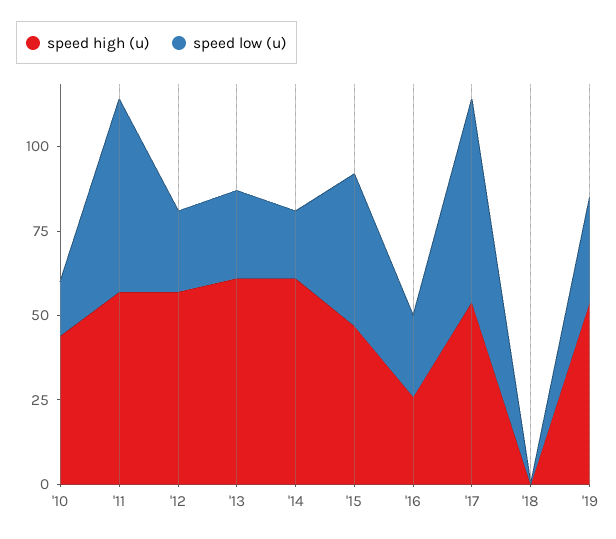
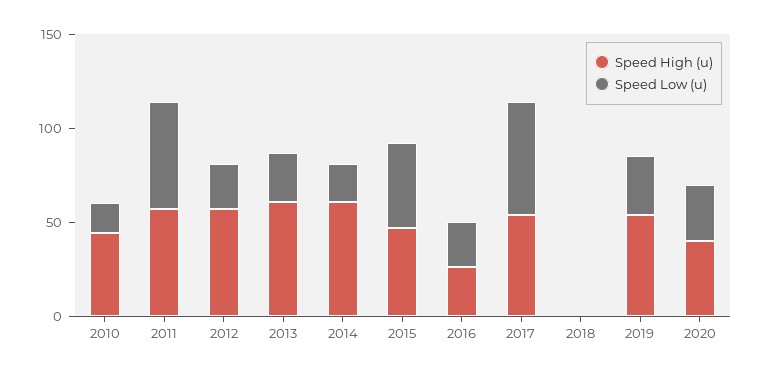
speed high (u), 2020: none -> 40
speed low (u), 2020: none -> 30

